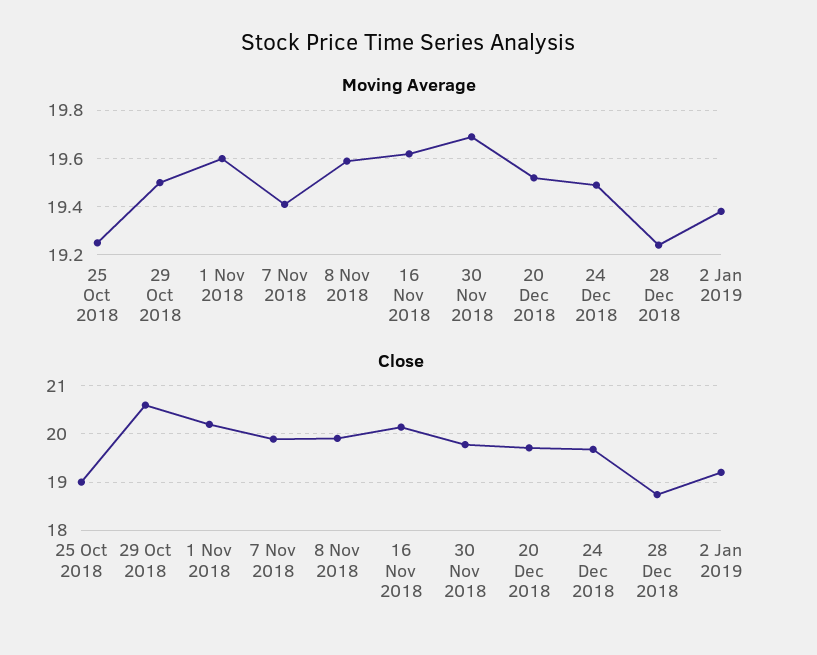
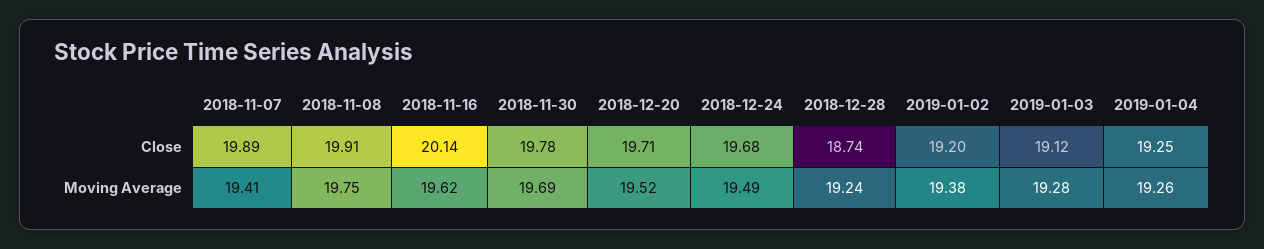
Moving Average, 25 Oct 2018: 19.25 -> none
Moving Average, 29 Oct 2018: 19.5 -> none
Moving Average, 1 Nov 2018: 19.6 -> none
Moving Average, 8 Nov 2018: 19.6 -> 19.75
Close, 25 Oct 2018: 19 -> none
Close, 29 Oct 2018: 20.6 -> none
Close, 1 Nov 2018: 20.2 -> none
Close, 2019-01-03: none -> 19.12
Close, 2019-01-04: none -> 19.25
Moving Average, 2019-01-03: none -> 19.28
Moving Average, 2019-01-04: none -> 19.26

